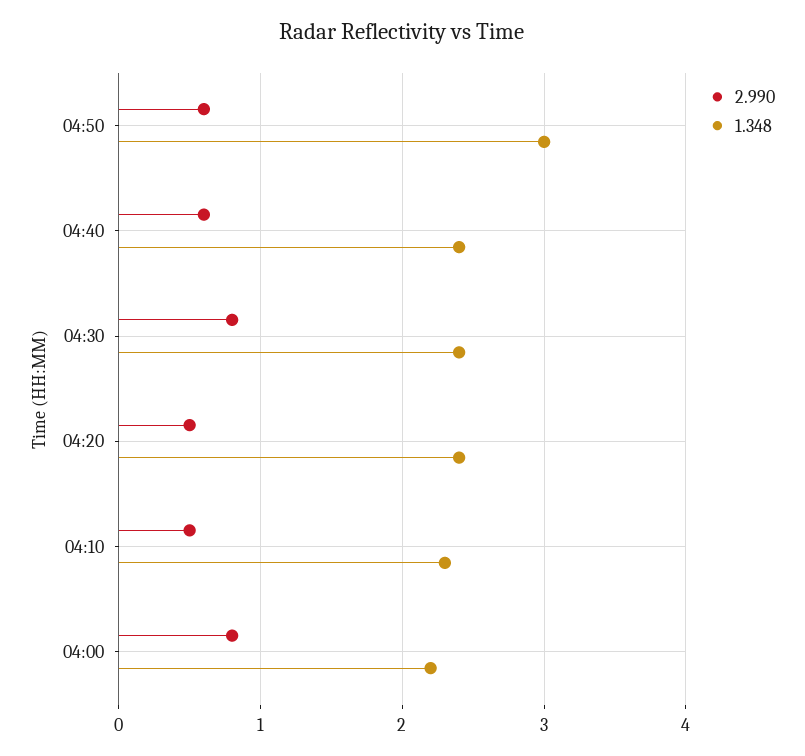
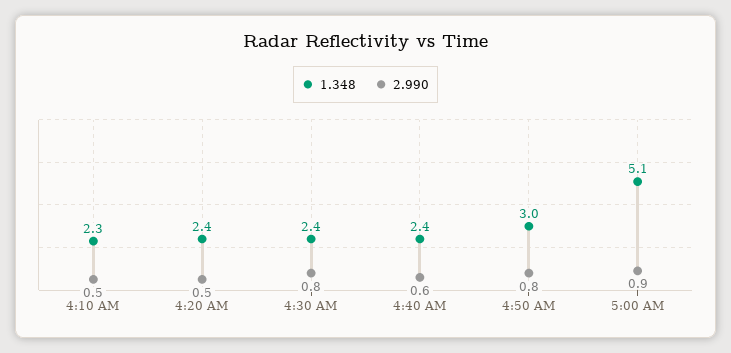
2.990, 04:50: 0.6 -> 0.8
2.990, 04:00: 0.8 -> none
1.348, 04:00: 2.2 -> none
1.348, 5:00 AM: none -> 5.1
2.990, 5:00 AM: none -> 0.9

